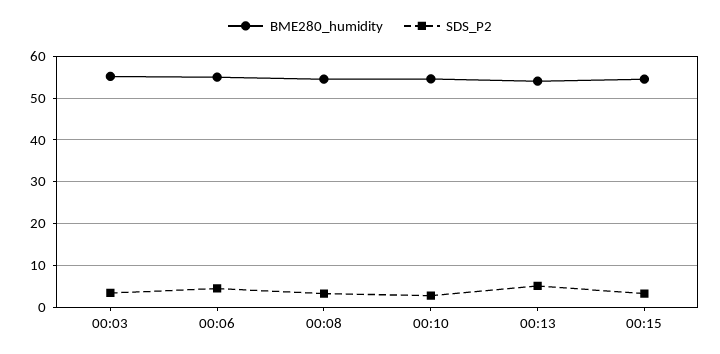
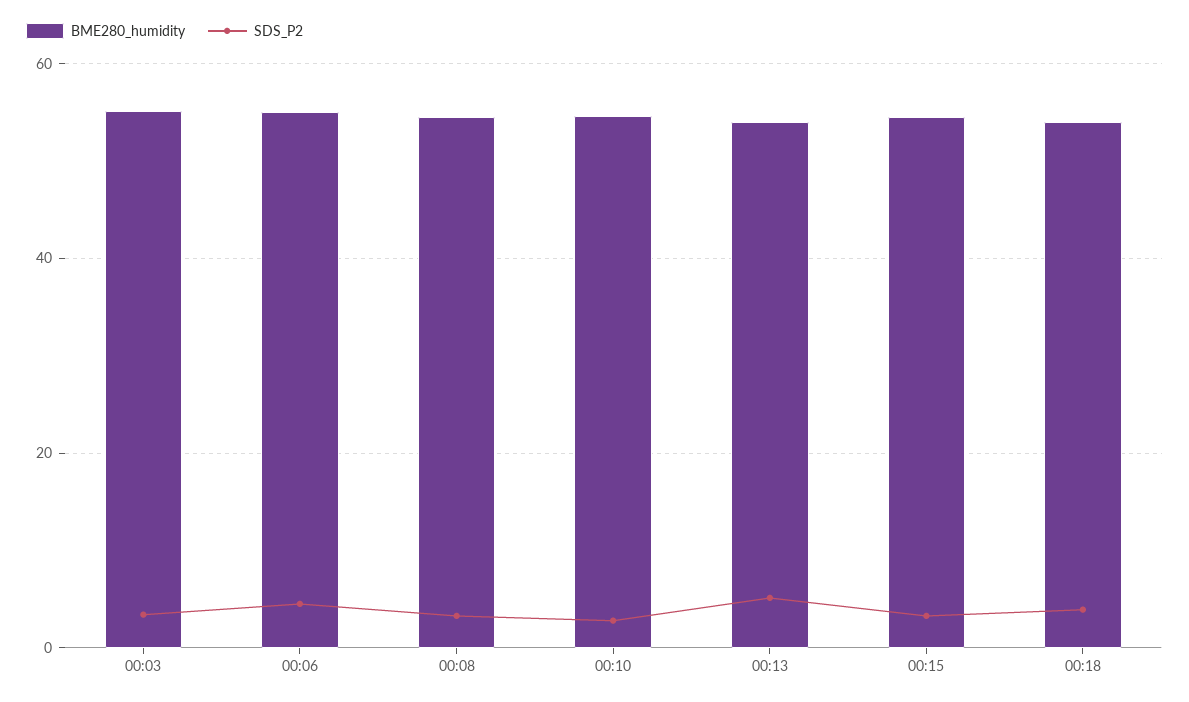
BME280_humidity, 00:18: none -> 54
SDS_P2, 00:18: none -> 4

